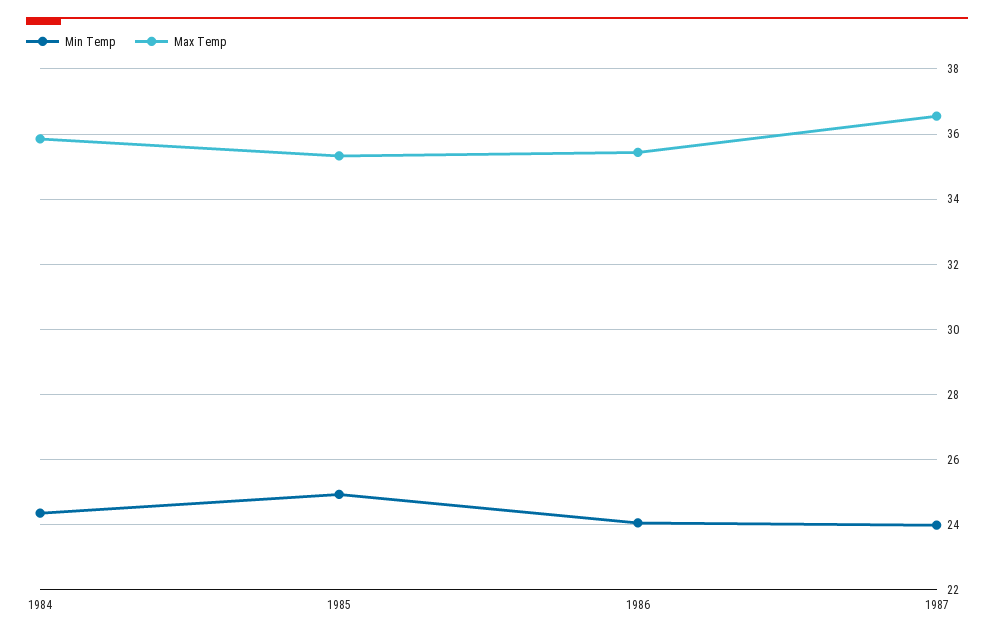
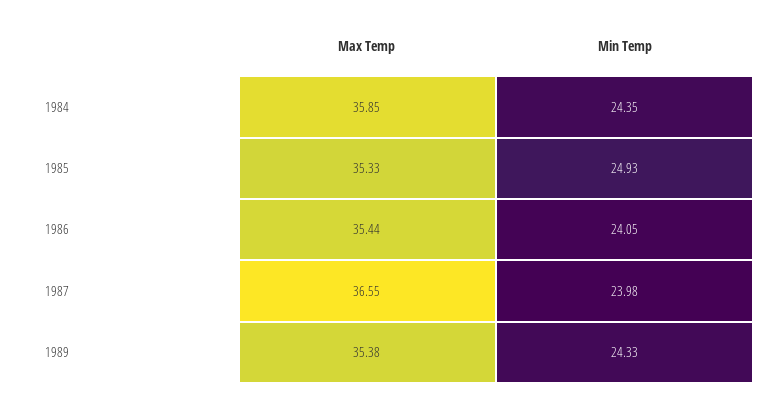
Max Temp, 1989: none -> 35.38
Min Temp, 1989: none -> 24.33

